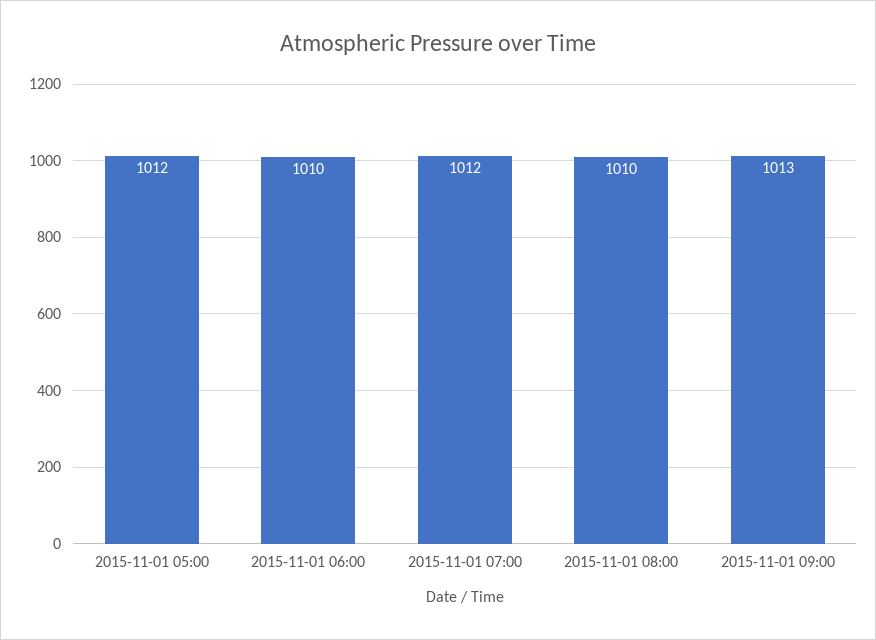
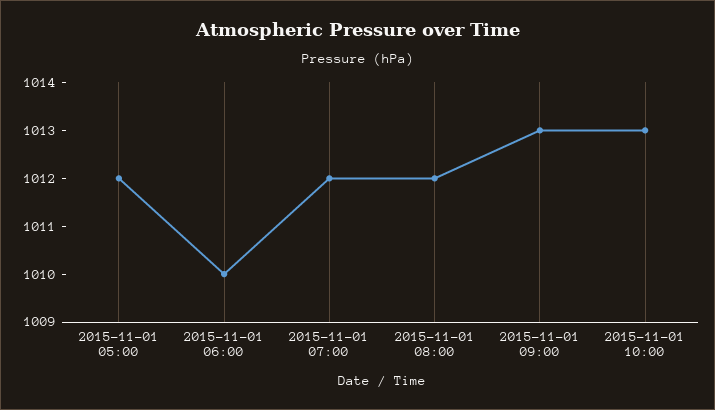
2015-11-01 08:00: 1010 -> 1012
2015-11-01 10:00: none -> 1013

